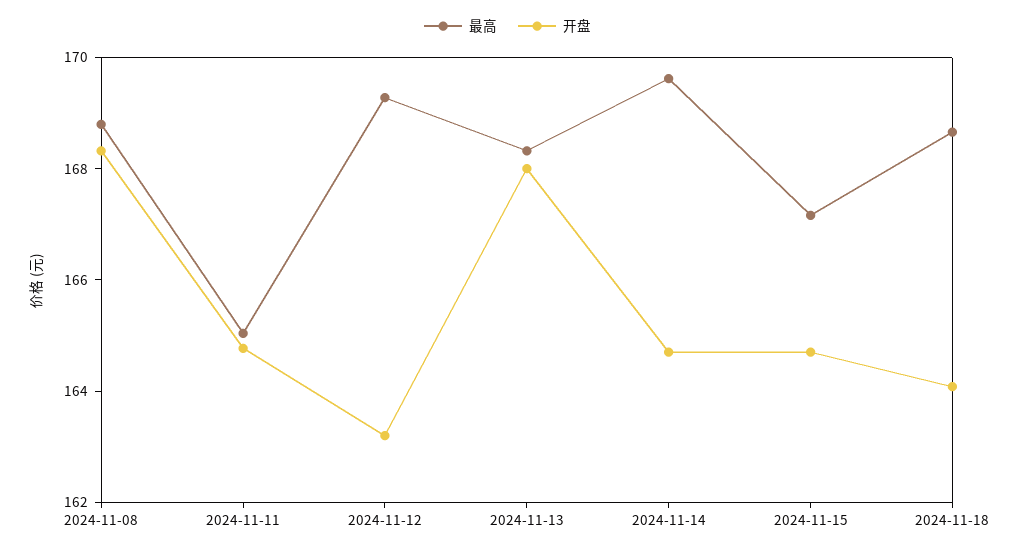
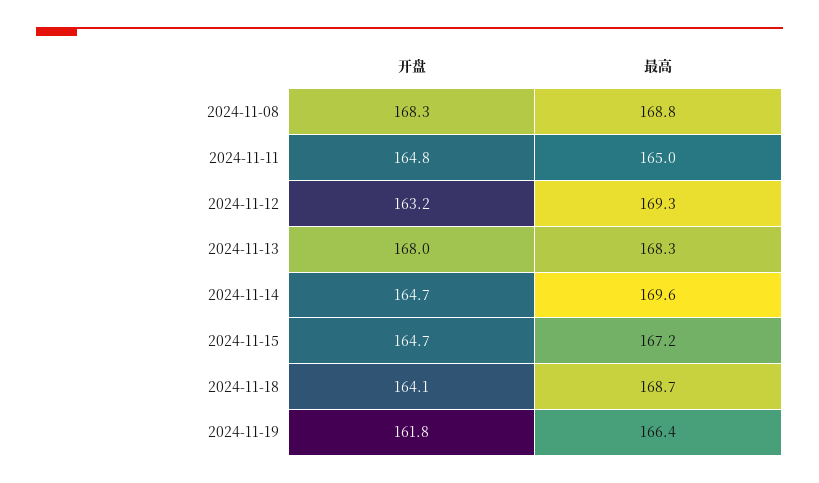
开盘, 2024-11-19: none -> 161.8
最高, 2024-11-19: none -> 166.4

